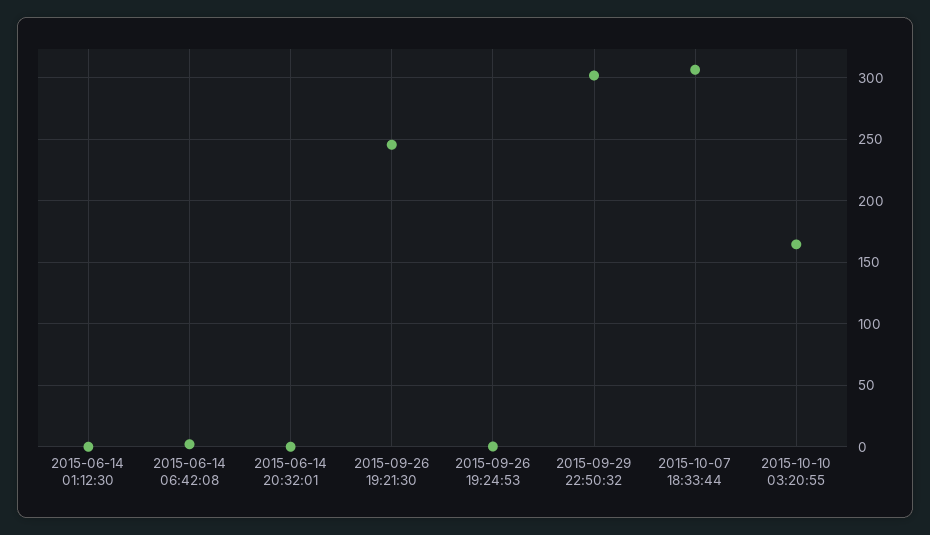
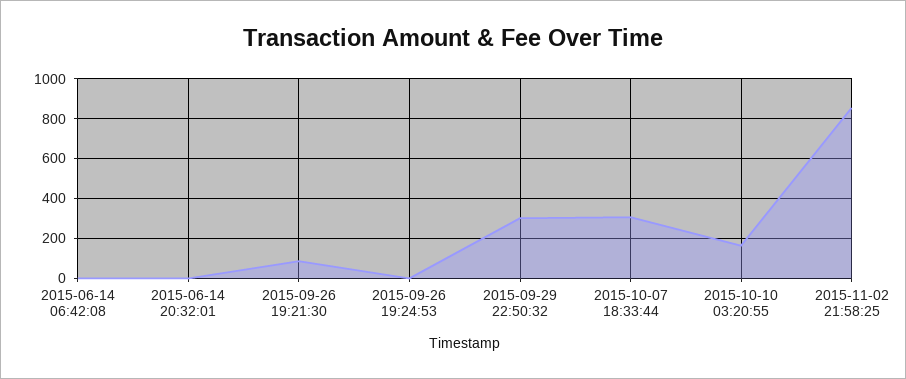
2015-06-14 01:12:30: 0 -> none
2015-09-26 19:21:30: 245 -> 100
2015-11-02 21:58:25: none -> 850

